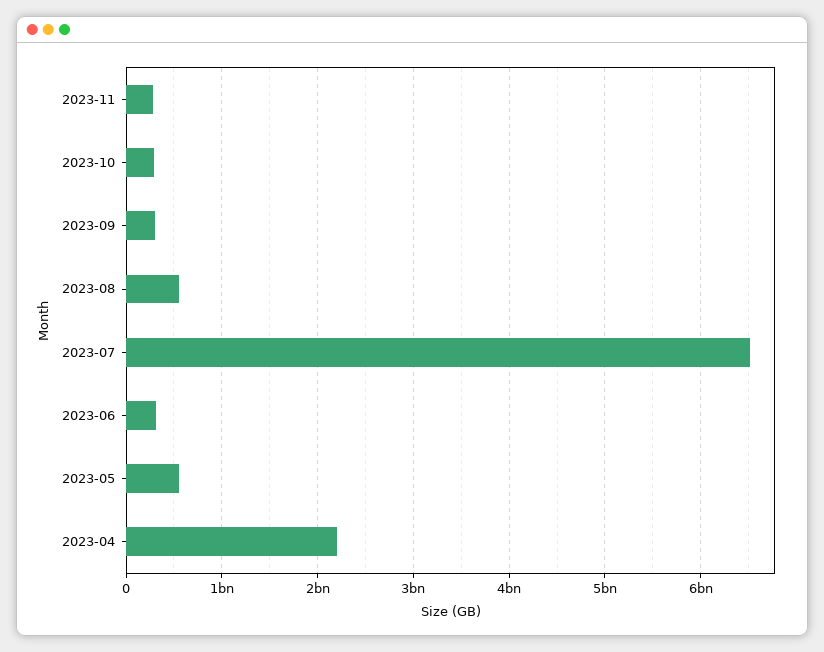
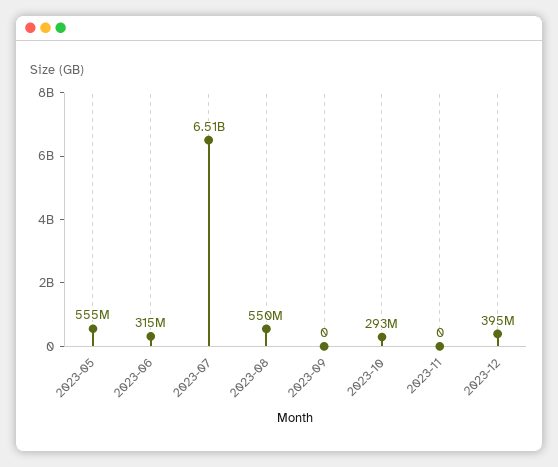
2023-11: 300000000 -> 0
2023-09: 300000000 -> 0
2023-04: 2200000000 -> none
2023-12: none -> 395000000

